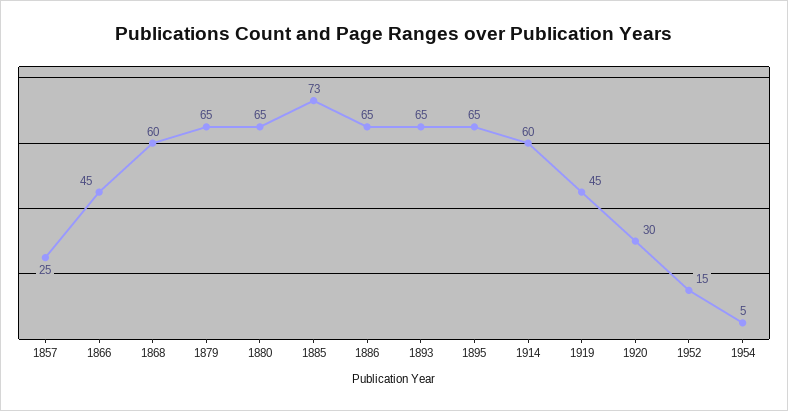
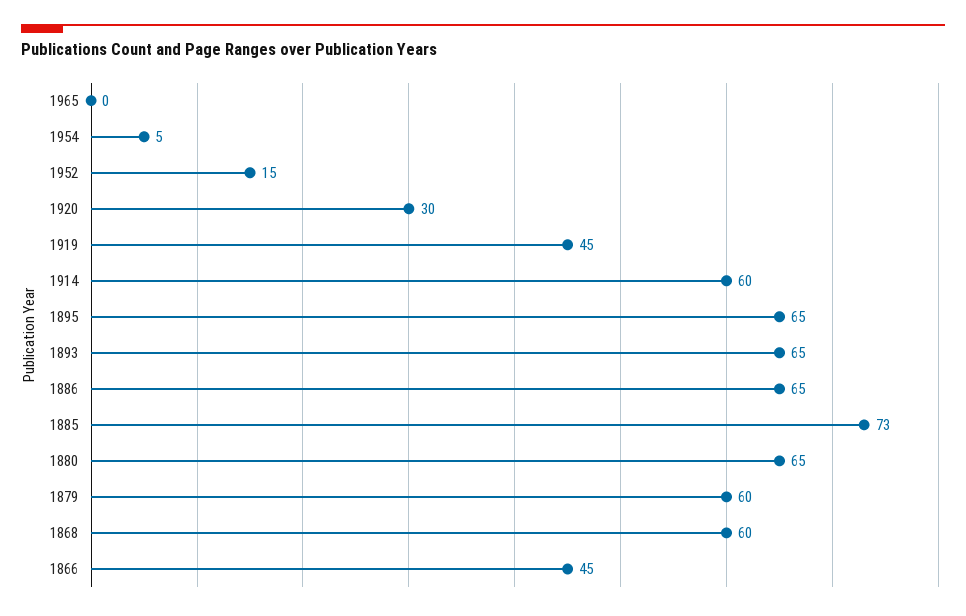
1857: 25 -> none
1879: 65 -> 60
1965: none -> 0

